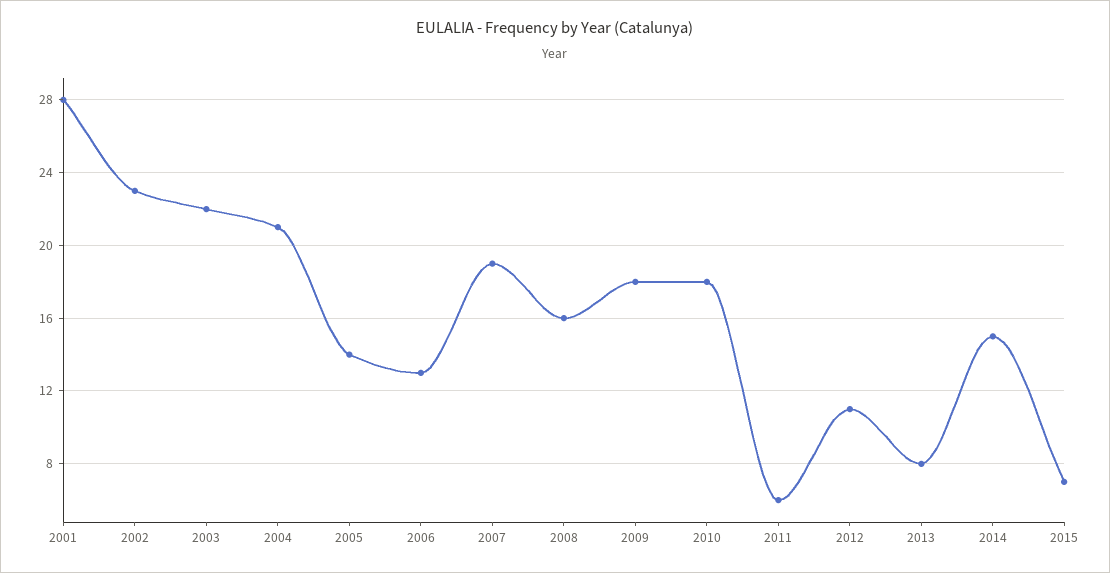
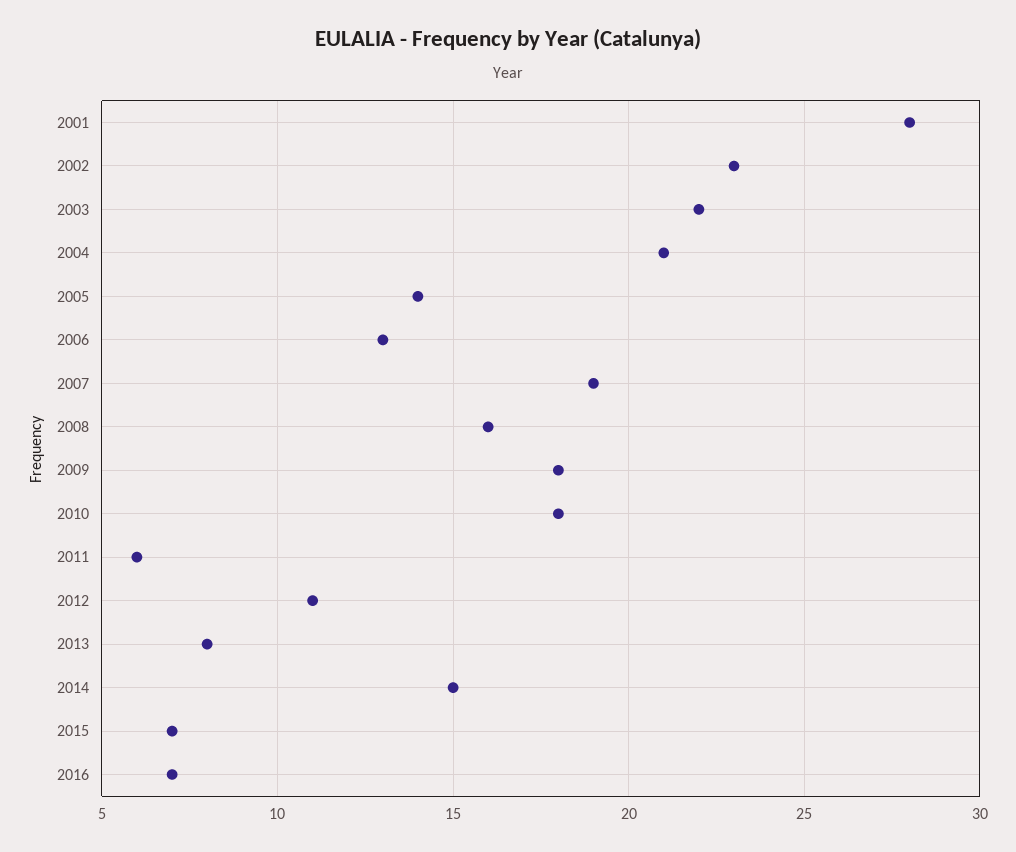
2016: none -> 7

